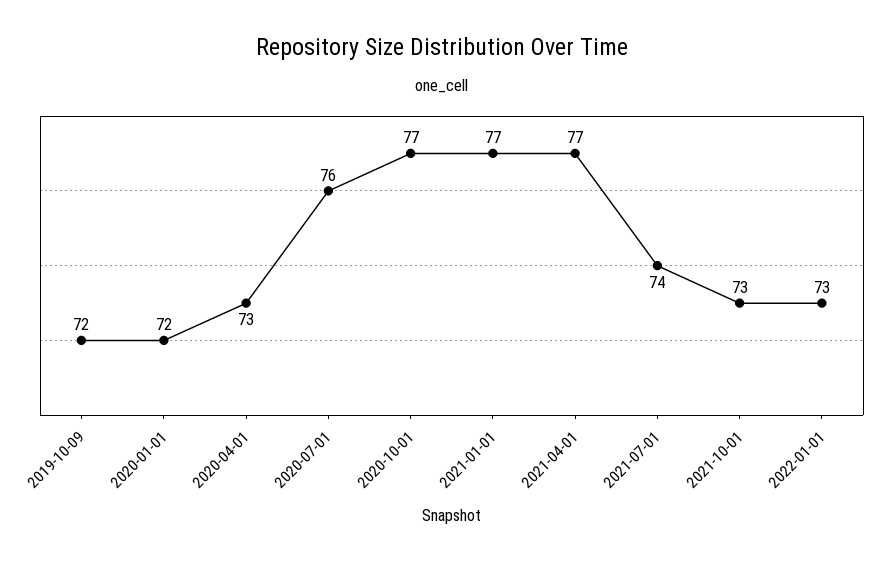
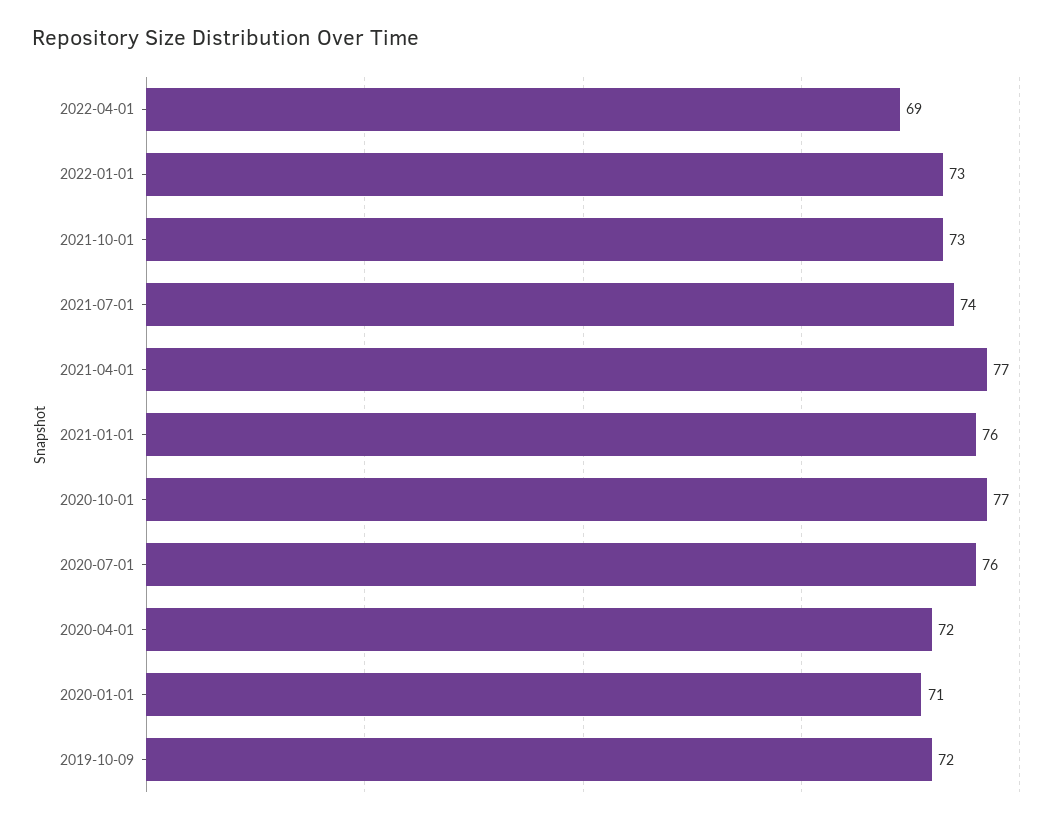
2020-01-01: 72 -> 71
2020-04-01: 73 -> 72
2021-01-01: 77 -> 76
2022-04-01: none -> 69

